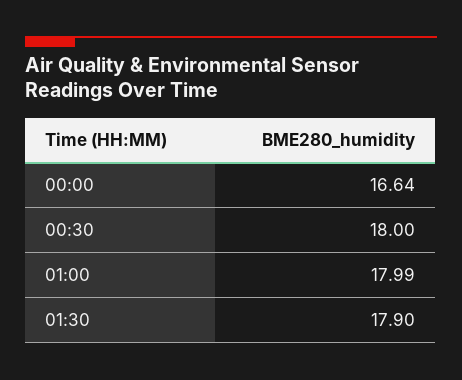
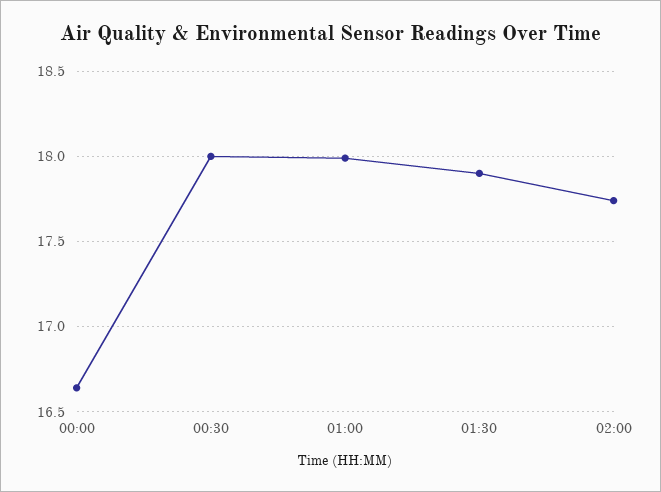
02:00: none -> 17.75

